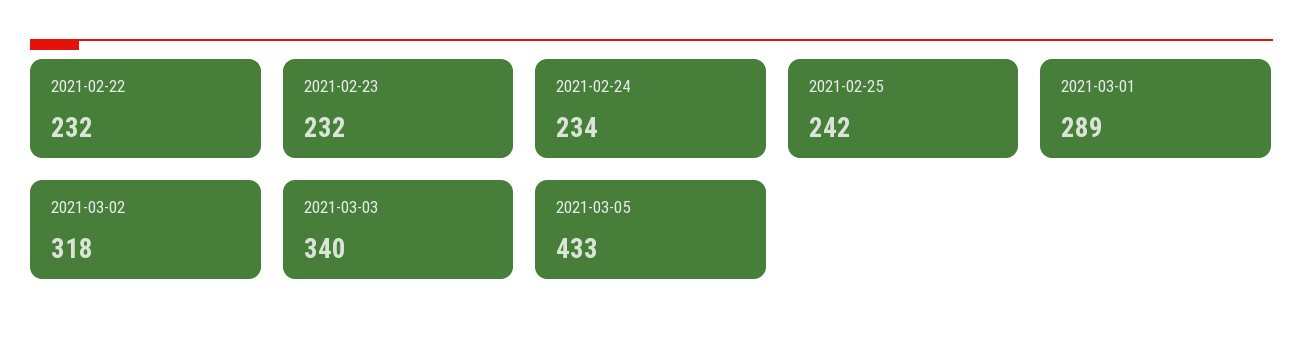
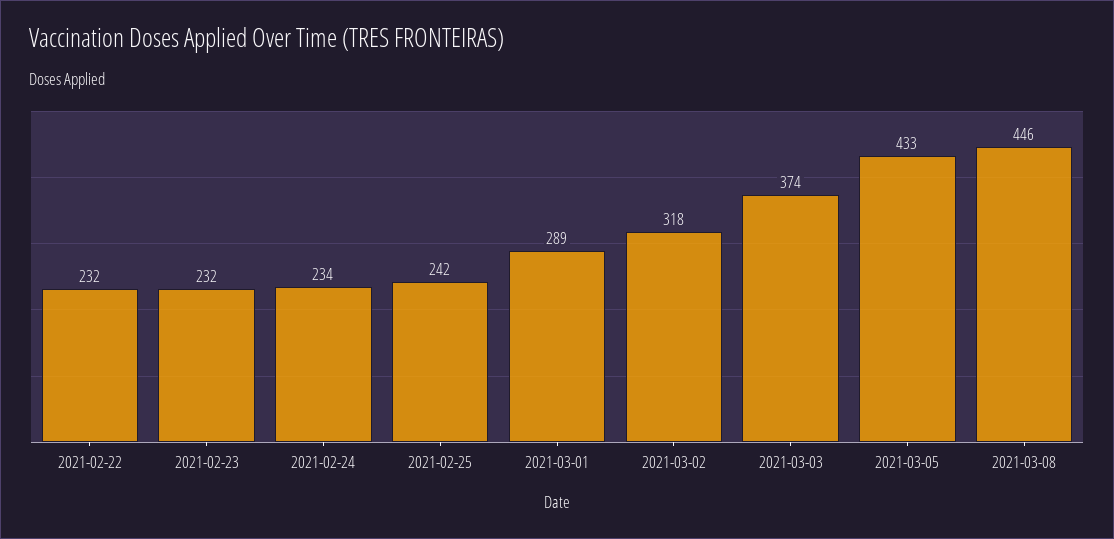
2021-03-03: 340 -> 374
2021-03-08: none -> 446

